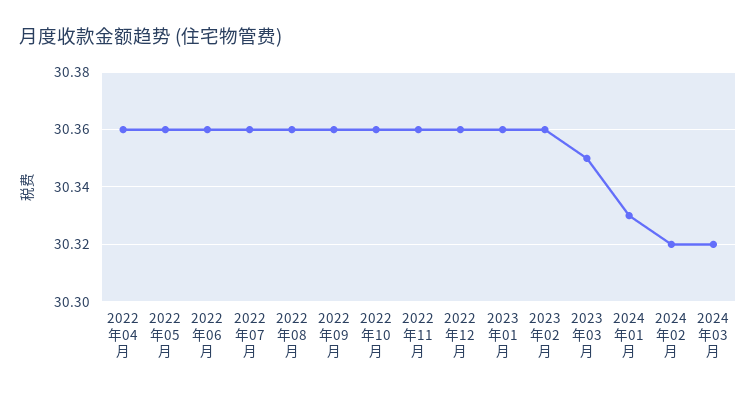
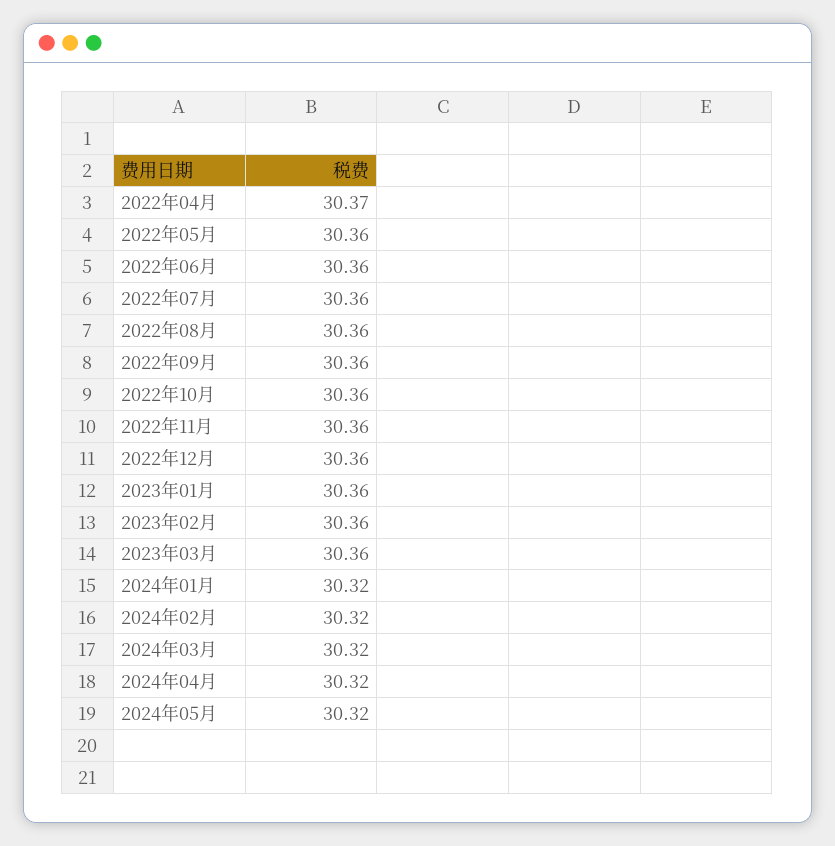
2022年04月: 30.36 -> 30.37
2023年03月: 30.35 -> 30.36
2024年01月: 30.33 -> 30.32
2024年04月: none -> 30.32
2024年05月: none -> 30.32

